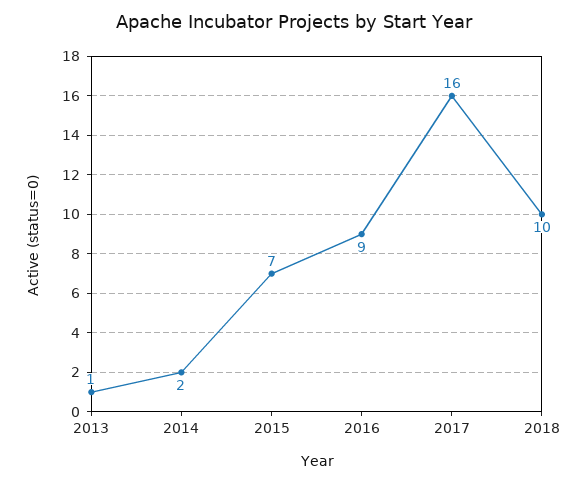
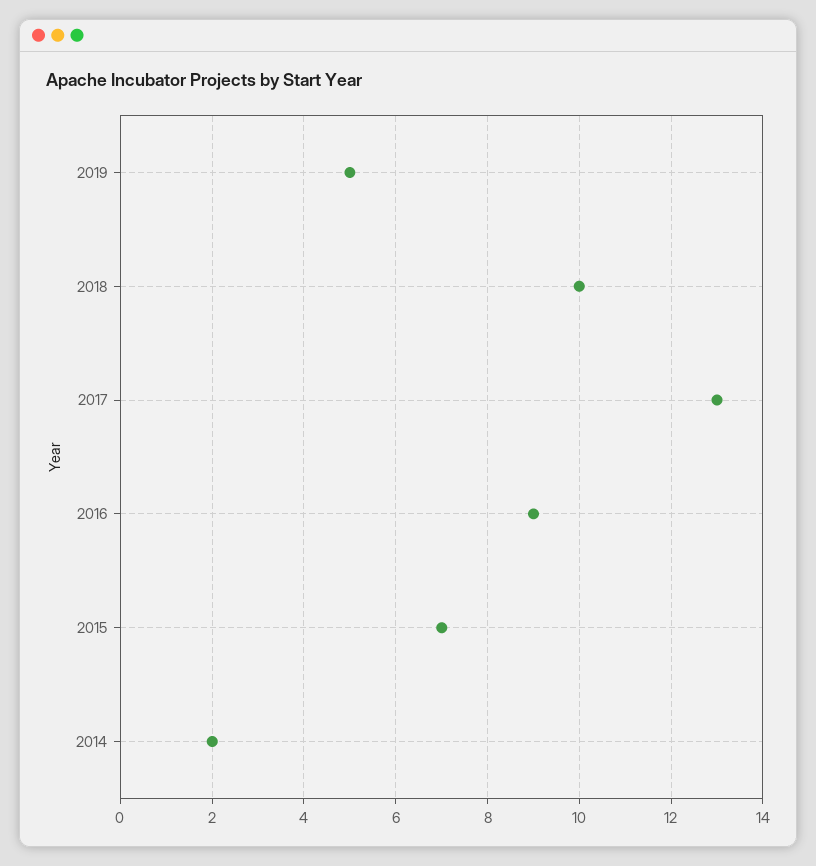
2013: 1 -> none
2017: 16 -> 13
2019: none -> 5

